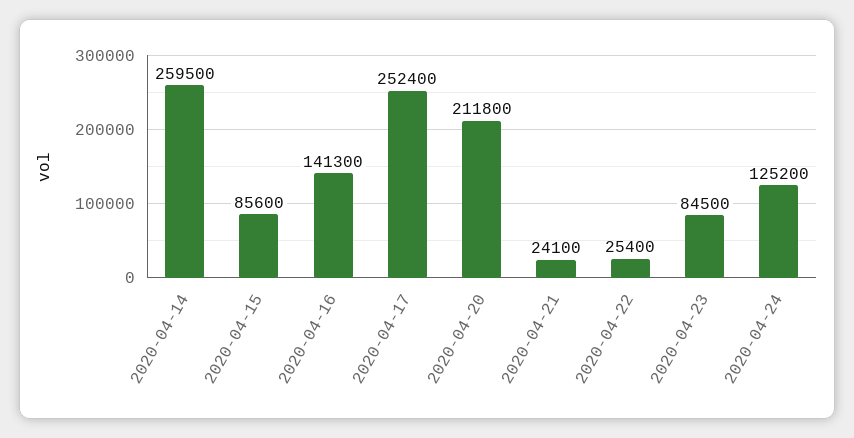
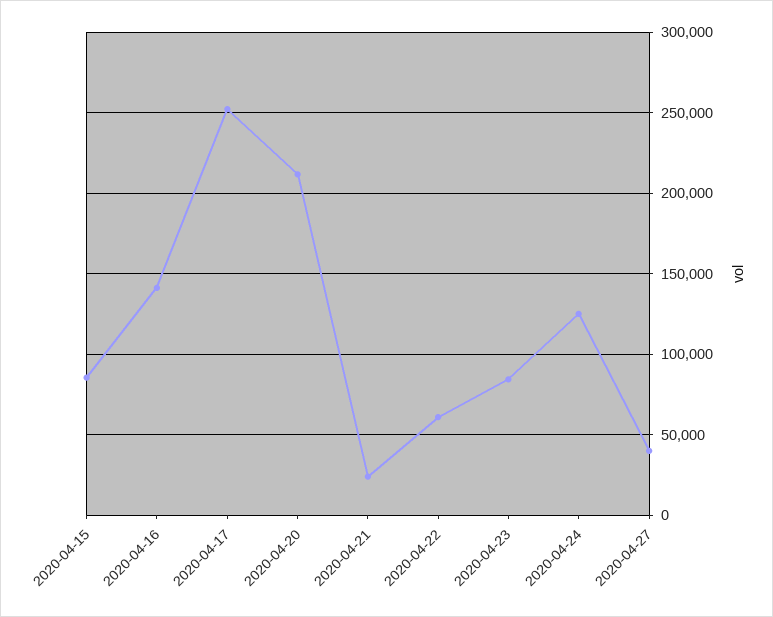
2020-04-14: 259500 -> none
2020-04-22: 25400 -> 60000
2020-04-27: none -> 40000

